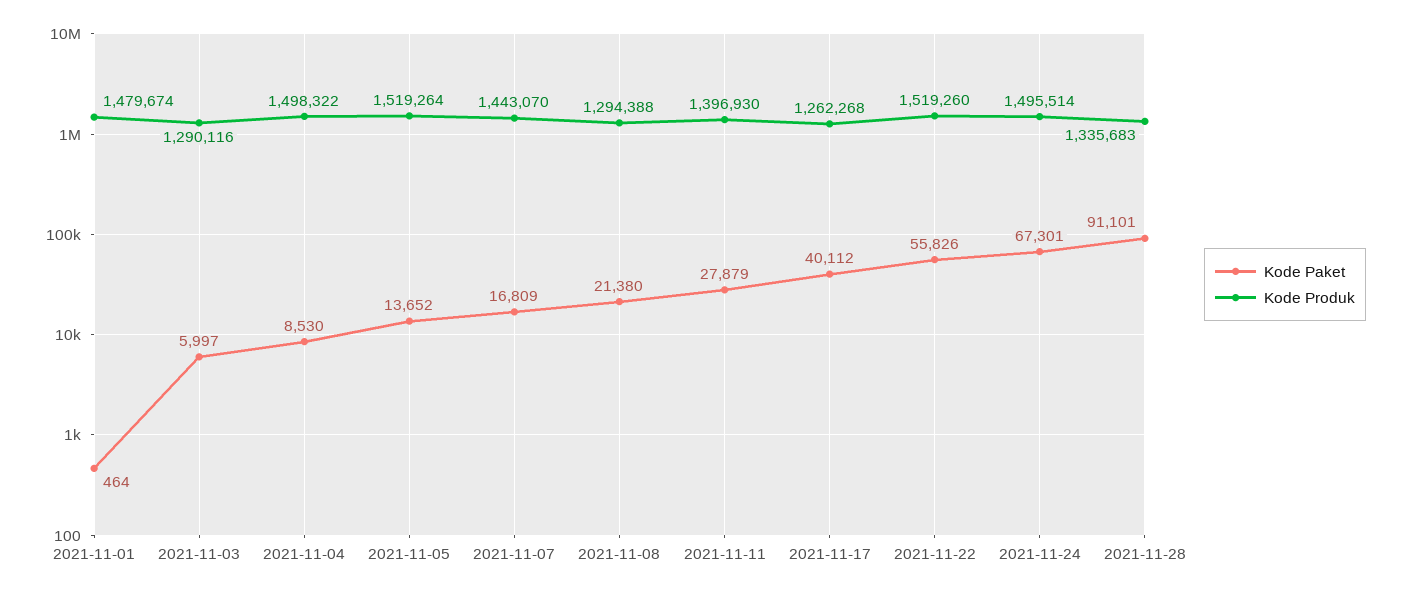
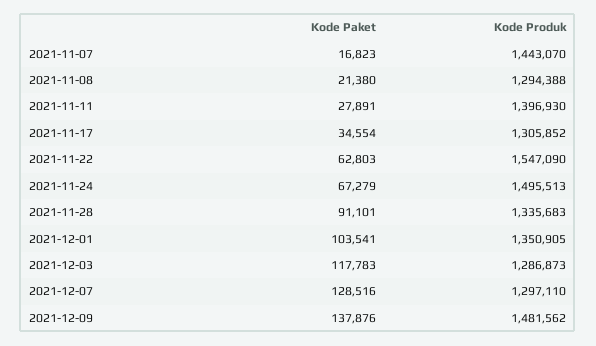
Kode Paket, 2021-11-01: 464 -> none
Kode Produk, 2021-11-01: 1479674 -> none
Kode Paket, 2021-11-03: 5997 -> none
Kode Produk, 2021-11-03: 1290116 -> none
Kode Paket, 2021-11-04: 8530 -> none
Kode Produk, 2021-11-04: 1498322 -> none
Kode Paket, 2021-11-05: 13652 -> none
Kode Produk, 2021-11-05: 1519264 -> none
Kode Paket, 2021-11-07: 16809 -> 16823
Kode Paket, 2021-11-11: 27879 -> 27891
Kode Paket, 2021-11-17: 40112 -> 34554
Kode Produk, 2021-11-17: 1262268 -> 1305852
Kode Paket, 2021-11-22: 55826 -> 62803
Kode Produk, 2021-11-22: 1519260 -> 1547090
Kode Paket, 2021-11-24: 67301 -> 67279
Kode Produk, 2021-11-24: 1495514 -> 1495513
Kode Paket, 2021-12-01: none -> 103541
Kode Produk, 2021-12-01: none -> 1350905
Kode Paket, 2021-12-03: none -> 117783
Kode Produk, 2021-12-03: none -> 1286873
Kode Paket, 2021-12-07: none -> 128516
Kode Produk, 2021-12-07: none -> 1297110
Kode Paket, 2021-12-09: none -> 137876
Kode Produk, 2021-12-09: none -> 1481562

